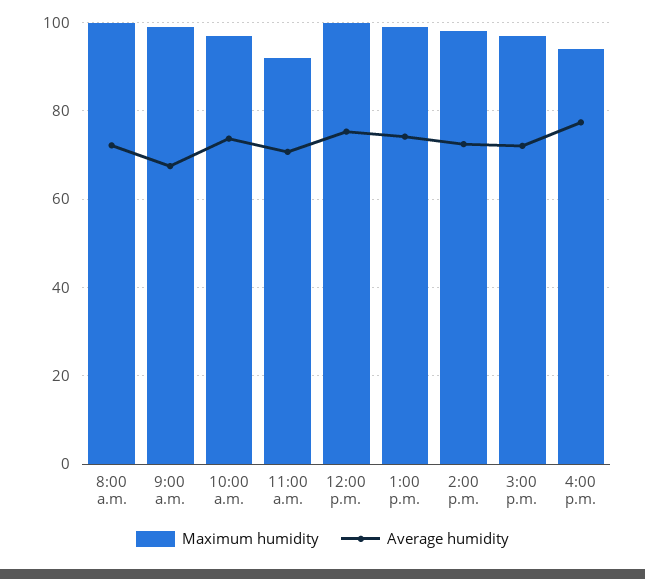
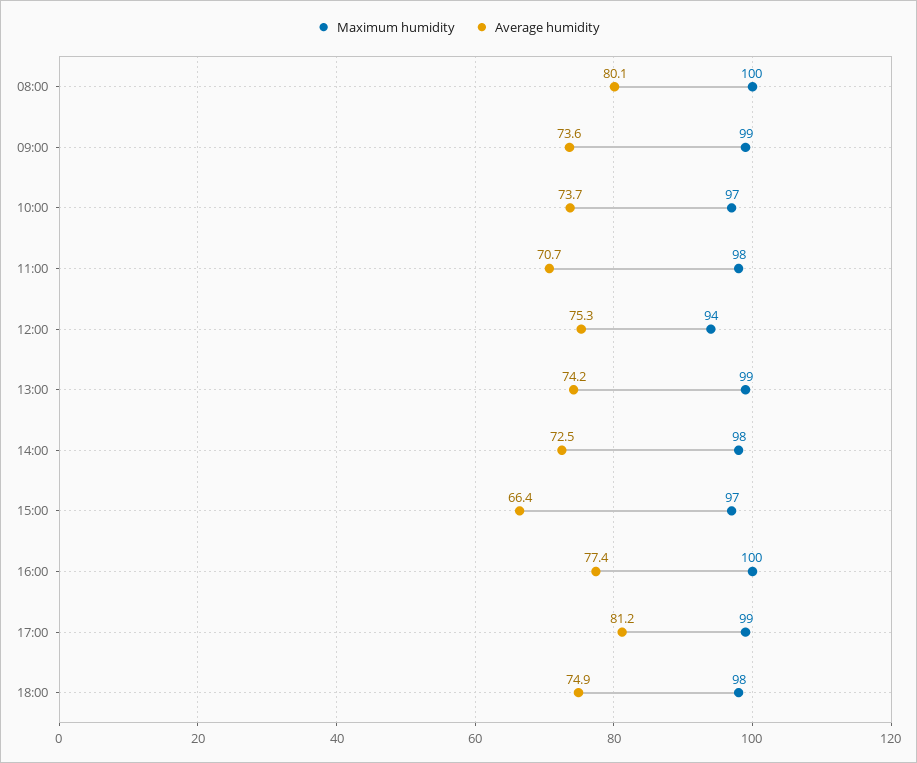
Average humidity, 8:00 a.m.: 72 -> 80.1
Average humidity, 9:00 a.m.: 68 -> 73.6
Maximum humidity, 11:00 a.m.: 92 -> 98
Maximum humidity, 12:00 p.m.: 100 -> 94
Average humidity, 3:00 p.m.: 72 -> 66.4
Maximum humidity, 4:00 p.m.: 94 -> 100
Maximum humidity, 17:00: none -> 99
Average humidity, 17:00: none -> 81.2
Maximum humidity, 18:00: none -> 98
Average humidity, 18:00: none -> 74.9

